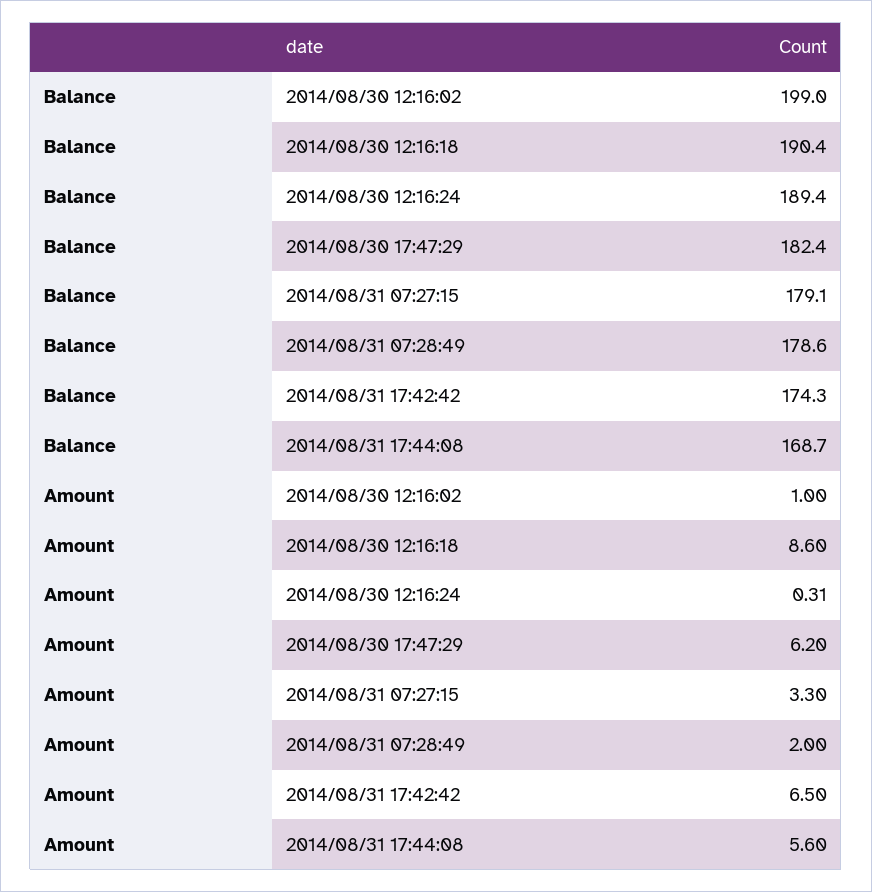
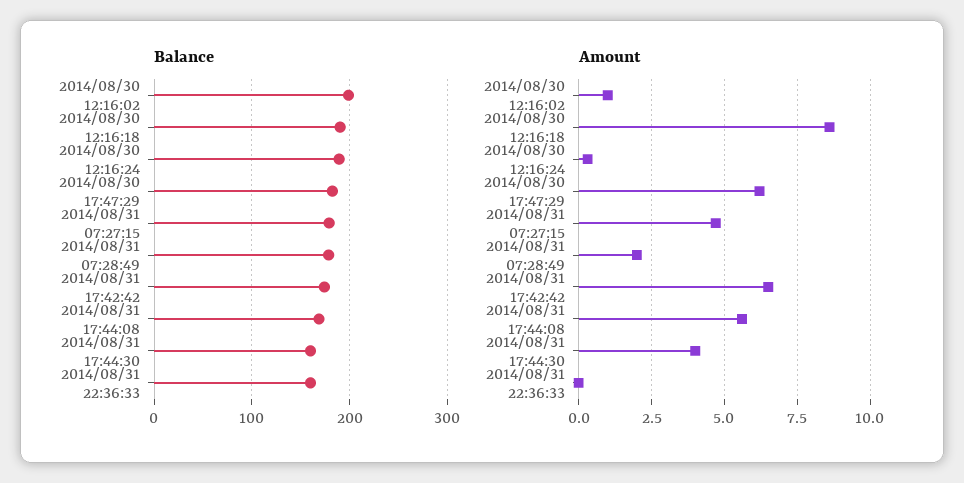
Amount, 2014/08/31 07:27:15: 3.3 -> 4.75
Balance, 2014/08/31 17:44:30: none -> 160
Balance, 2014/08/31 22:36:33: none -> 160
Amount, 2014/08/31 17:44:30: none -> 4
Amount, 2014/08/31 22:36:33: none -> 0

